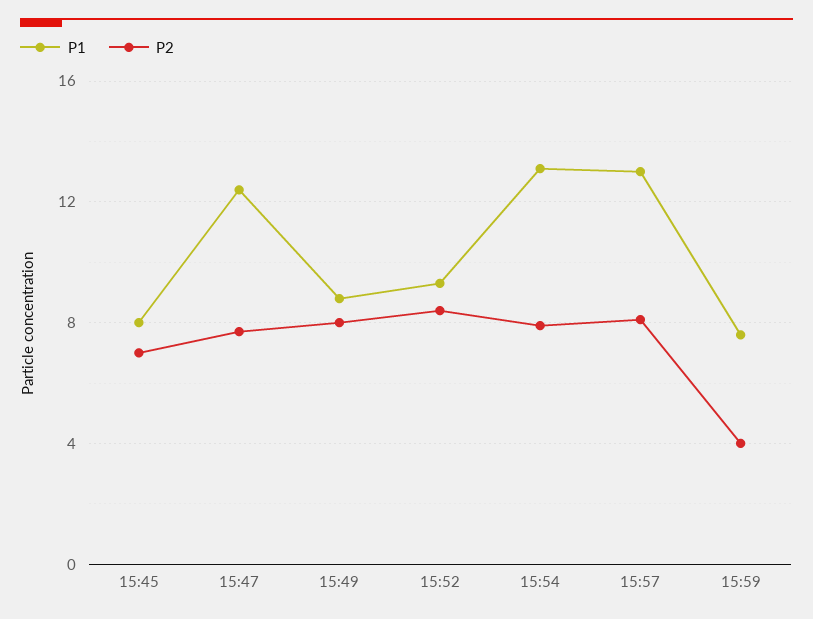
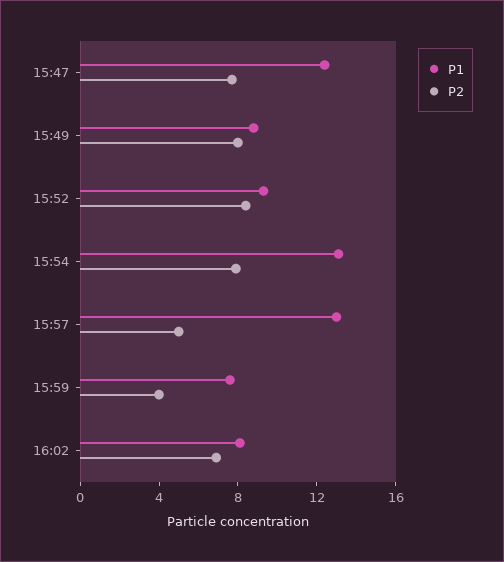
P1, 15:45: 8 -> none
P2, 15:45: 7 -> none
P2, 15:57: 8 -> 5
P1, 16:02: none -> 8
P2, 16:02: none -> 7

